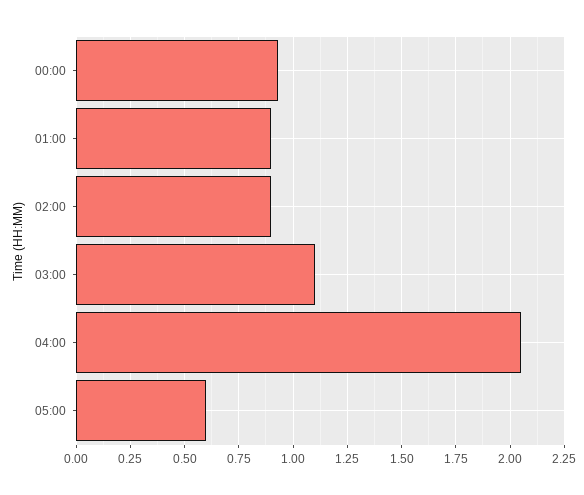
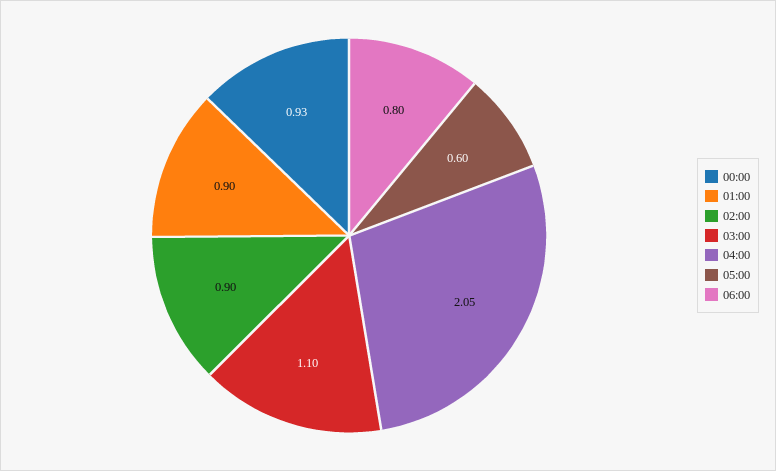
06:00: none -> 0.8

